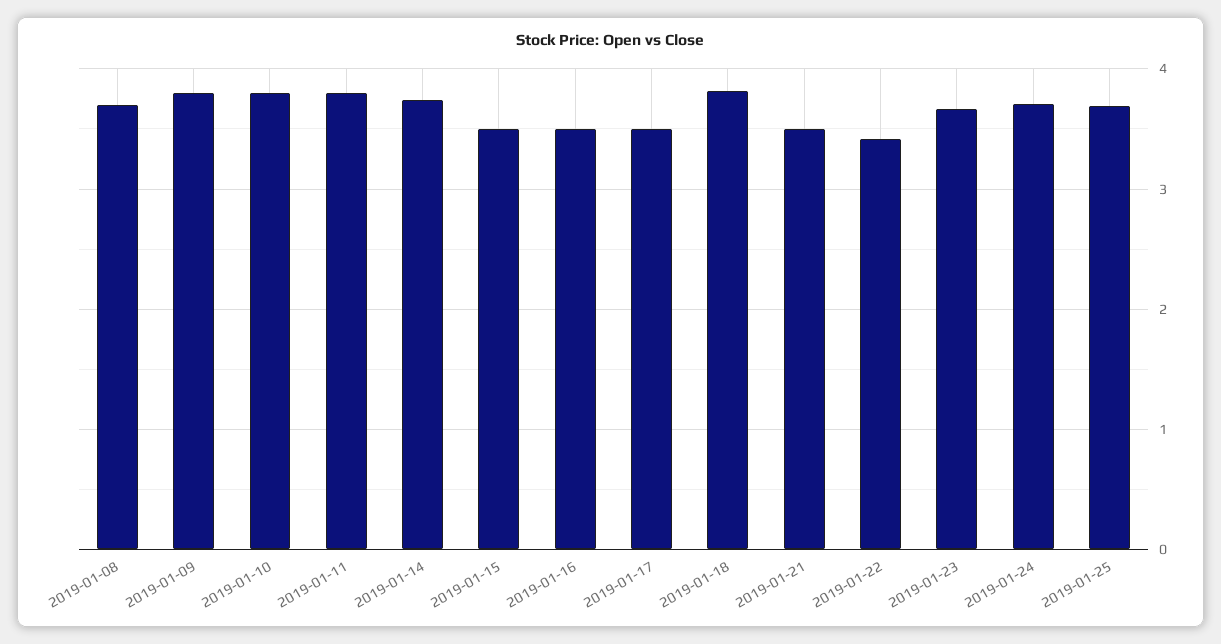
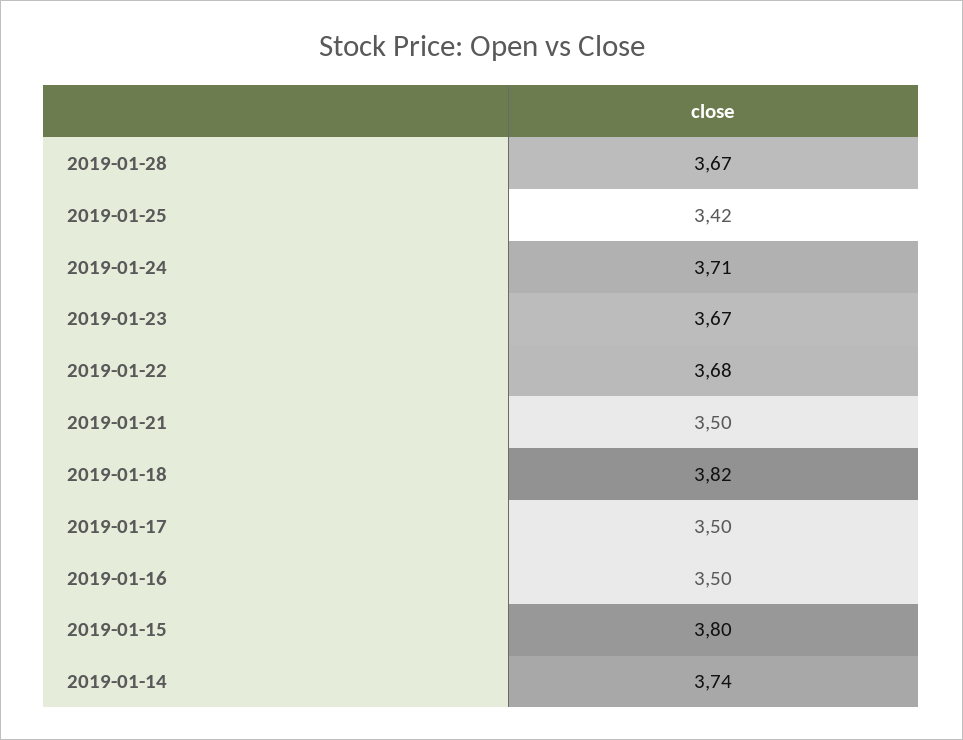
2019-01-08: 3.7 -> none
2019-01-09: 3.8 -> none
2019-01-10: 3.8 -> none
2019-01-11: 3.8 -> none
2019-01-15: 3.5 -> 3.8
2019-01-22: 3.4 -> 3.68
2019-01-25: 3.7 -> 3.42
2019-01-28: none -> 3.67

